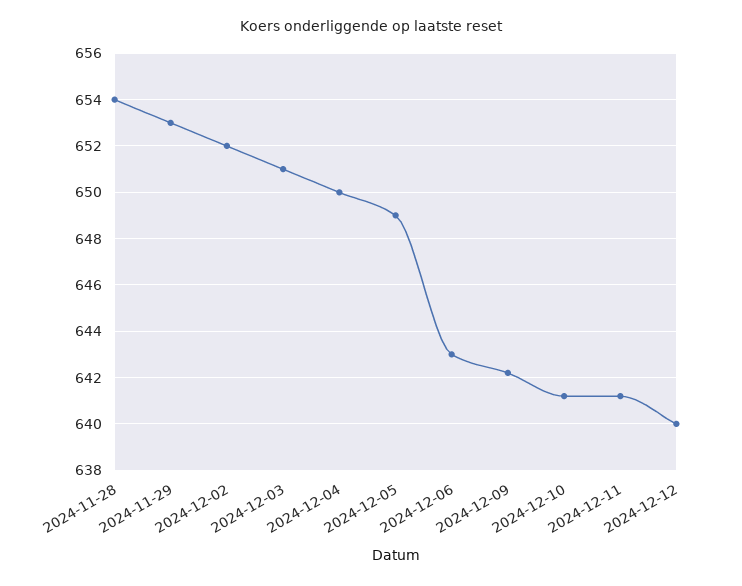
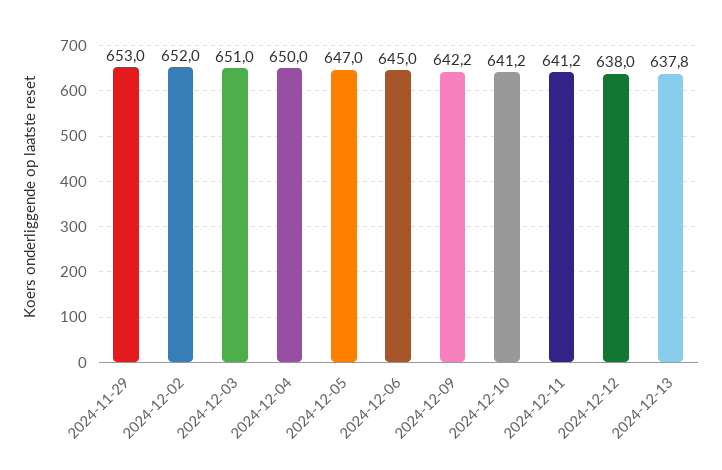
2024-11-28: 654 -> none
2024-12-05: 649 -> 647
2024-12-06: 643 -> 645
2024-12-12: 640 -> 638
2024-12-13: none -> 637.8

